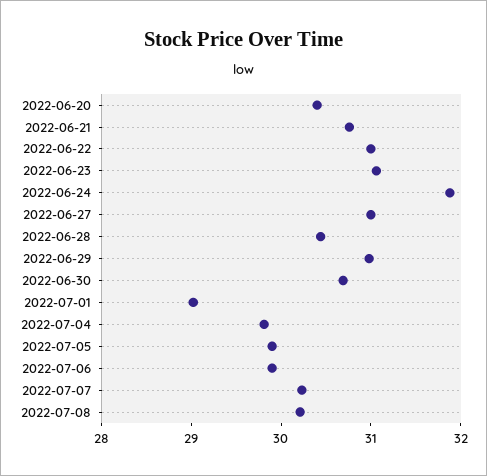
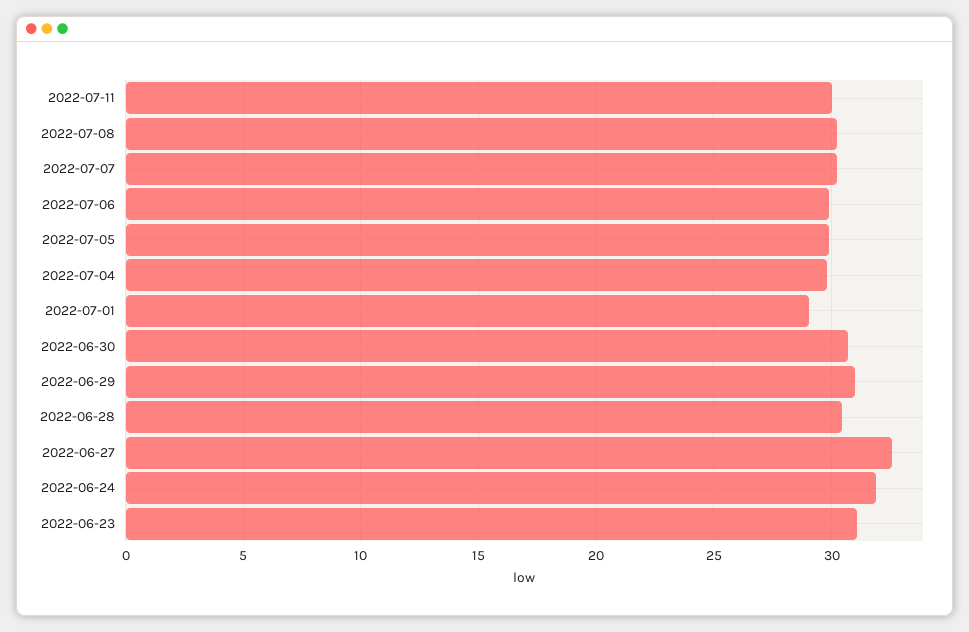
2022-06-20: 30.4 -> none
2022-06-21: 30.8 -> none
2022-06-22: 31 -> none
2022-06-27: 31 -> 32.5
2022-07-11: none -> 30

